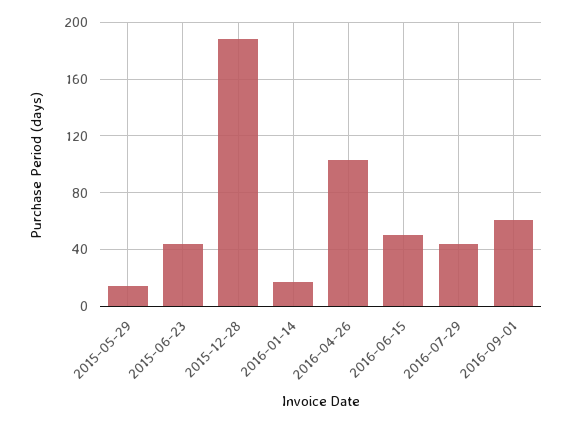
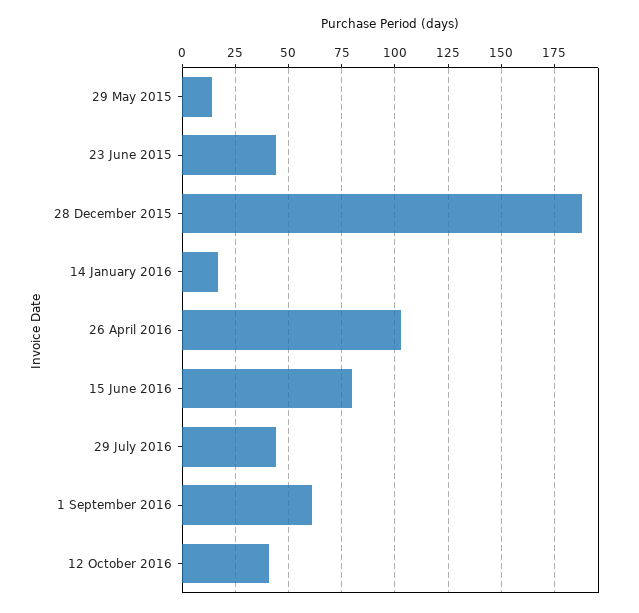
2016-06-15: 50 -> 80
12 October 2016: none -> 40

